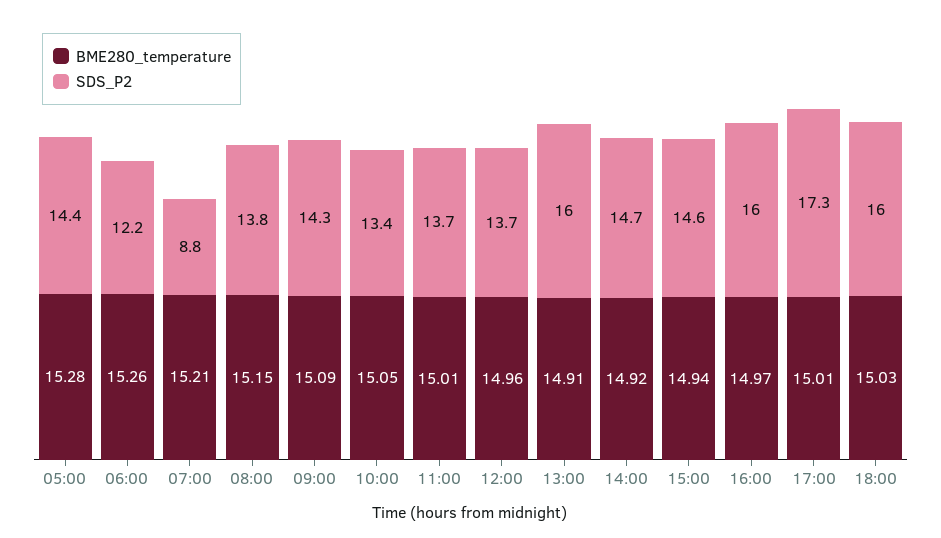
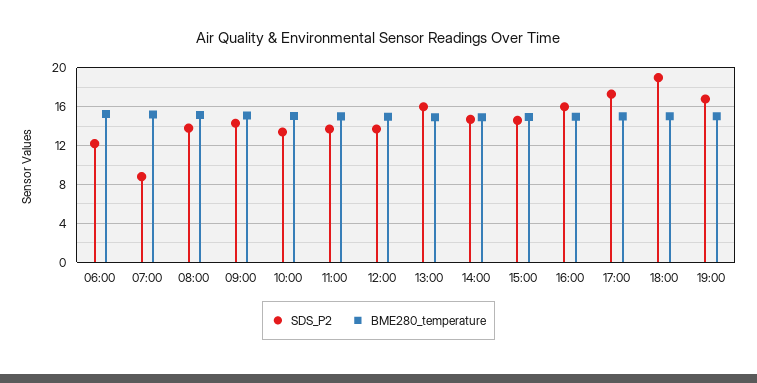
BME280_temperature, 05:00: 15.28 -> none
SDS_P2, 05:00: 14.4 -> none
SDS_P2, 18:00: 16 -> 19
SDS_P2, 19:00: none -> 17
BME280_temperature, 19:00: none -> 15

